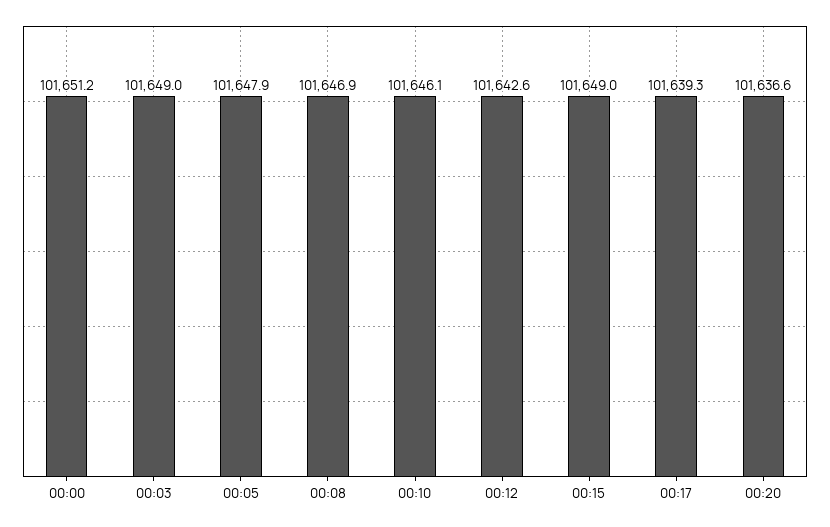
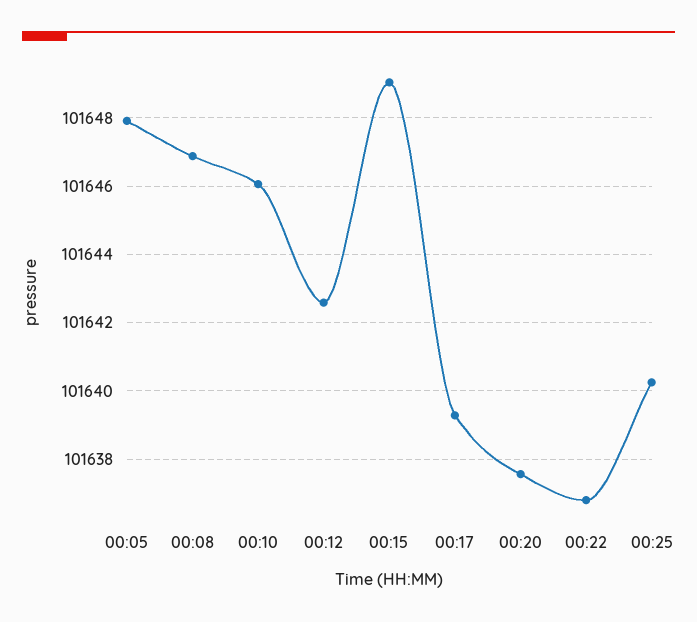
00:00: 101651.2 -> none
00:03: 101649 -> none
00:20: 101636.6 -> 101637.6
00:22: none -> 101636.8
00:25: none -> 101640.2

